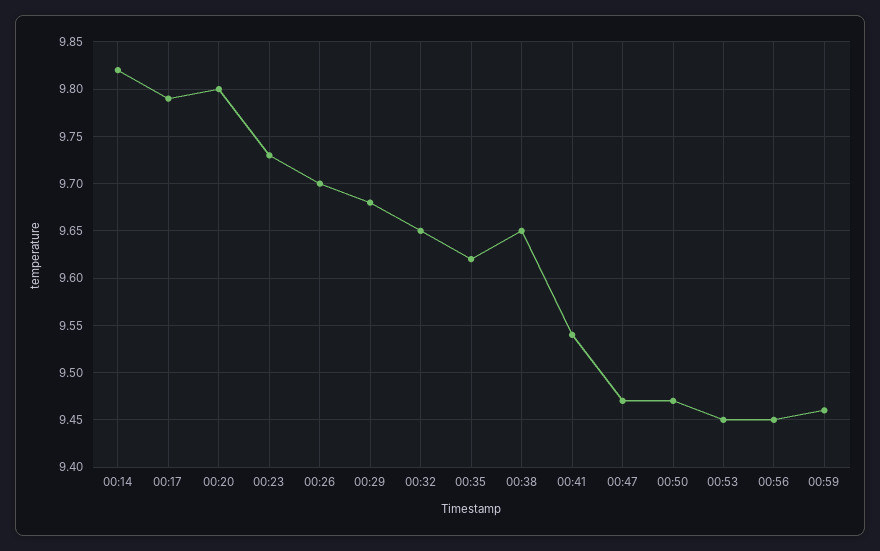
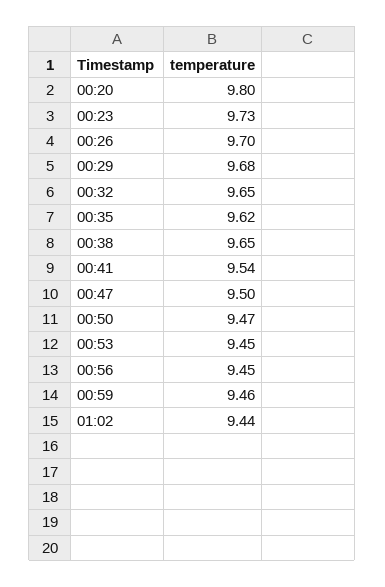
00:14: 9.82 -> none
00:17: 9.79 -> none
00:47: 9.47 -> 9.5
01:02: none -> 9.44

